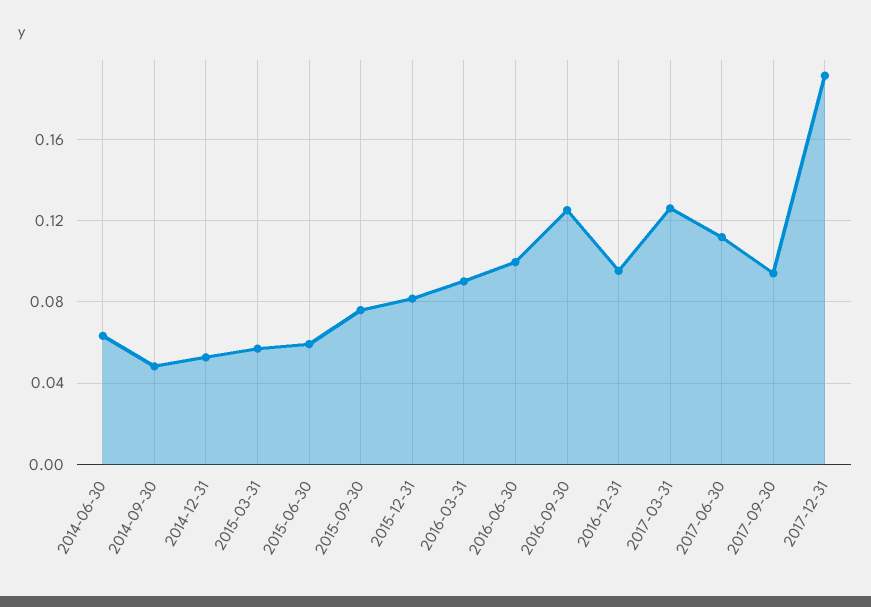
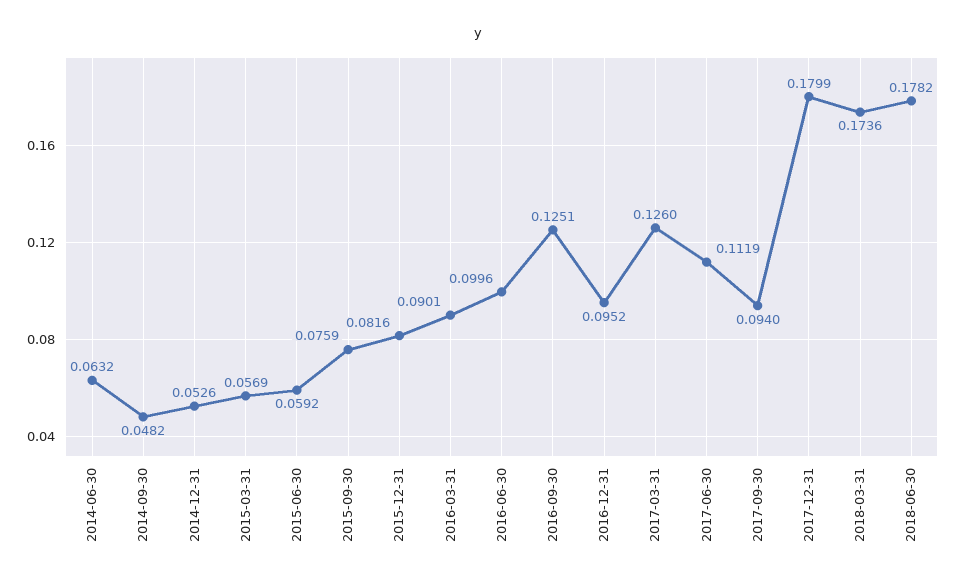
2017-12-31: 0.19 -> 0.1799
2018-03-31: none -> 0.1736
2018-06-30: none -> 0.1782

